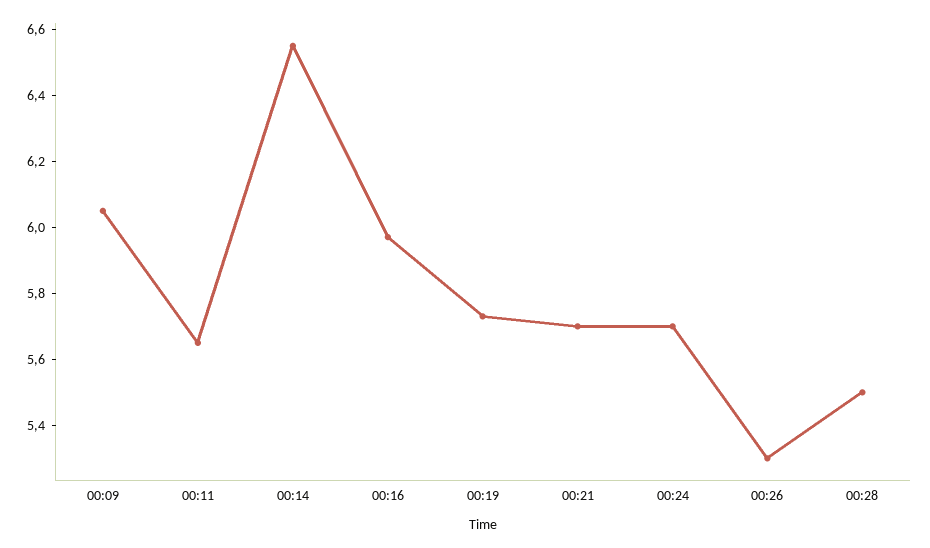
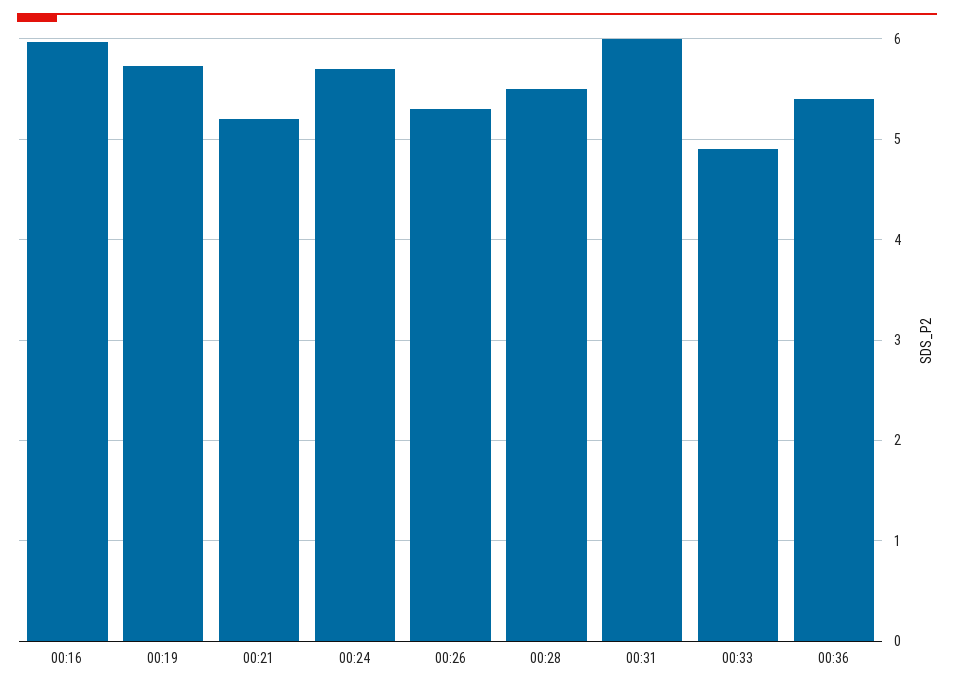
00:09: 6.05 -> none
00:11: 5.65 -> none
00:14: 6.55 -> none
00:21: 5.7 -> 5.2
00:31: none -> 6
00:33: none -> 4.9
00:36: none -> 5.4

